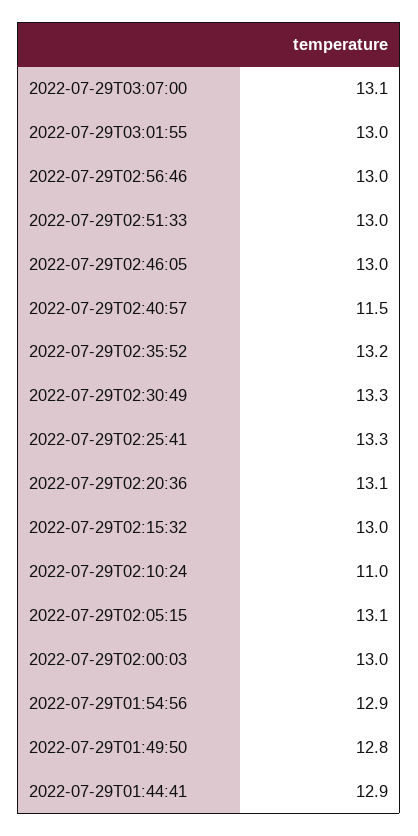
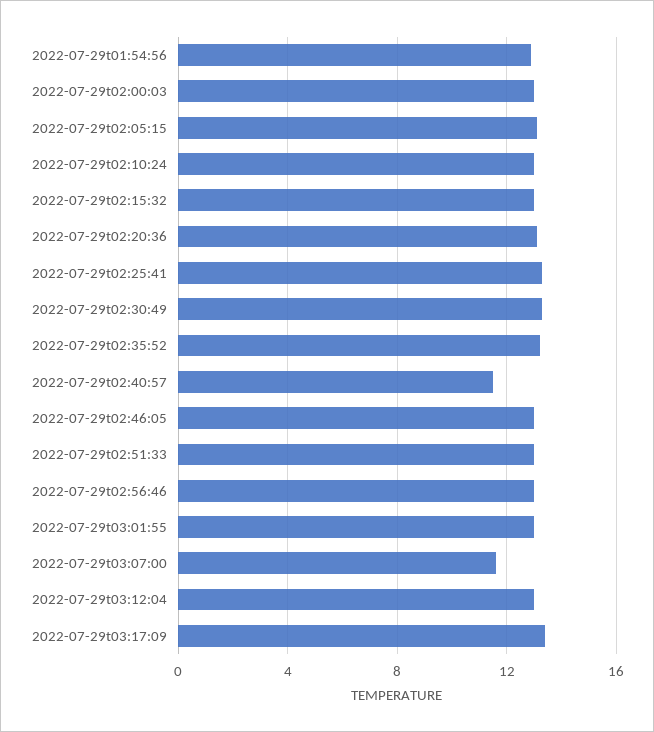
2022-07-29T03:07:00: 13.1 -> 11.5
2022-07-29T02:10:24: 11 -> 13
2022-07-29T01:49:50: 12.8 -> none
2022-07-29T01:44:41: 12.9 -> none
2022-07-29t03:12:04: none -> 13
2022-07-29t03:17:09: none -> 13.5

